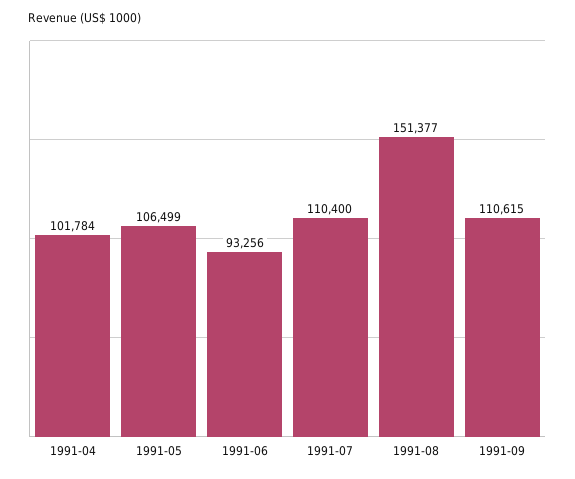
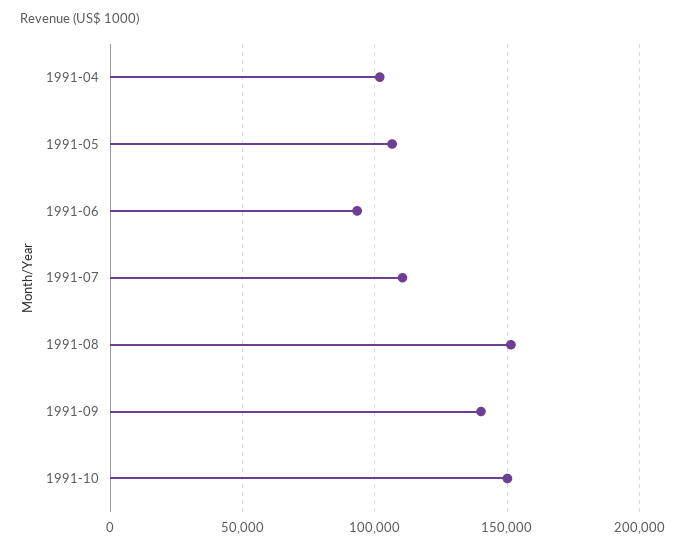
1991-09: 110615 -> 140000
1991-10: none -> 150000

